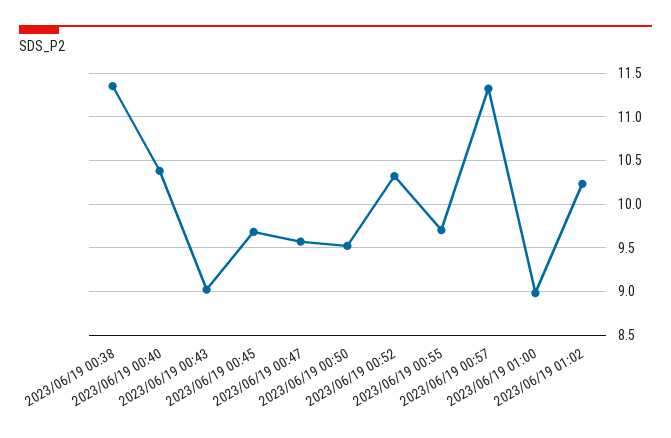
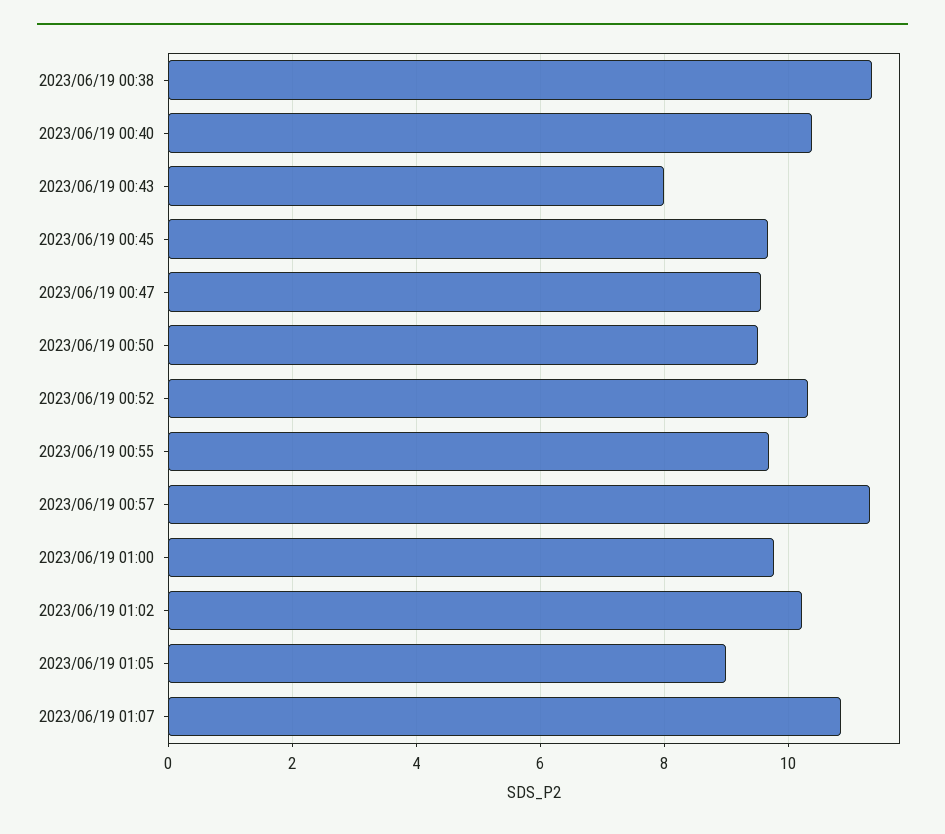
2023/06/19 00:43: 9 -> 8
2023/06/19 01:00: 9 -> 9.8
2023/06/19 01:05: none -> 9
2023/06/19 01:07: none -> 10.8

